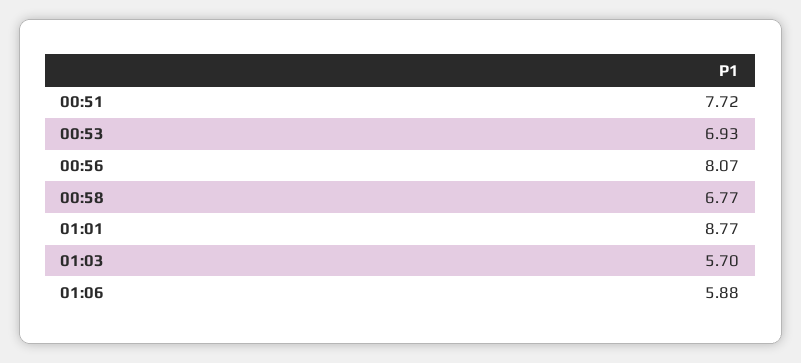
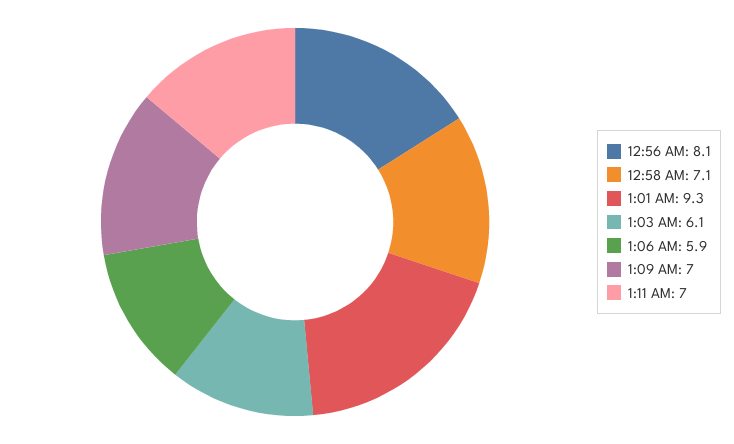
00:51: 7.72 -> none
00:53: 6.93 -> none
00:58: 6.77 -> 7.1
01:01: 8.77 -> 9.3
01:03: 5.7 -> 6.1
1:09 AM: none -> 7
1:11 AM: none -> 7

